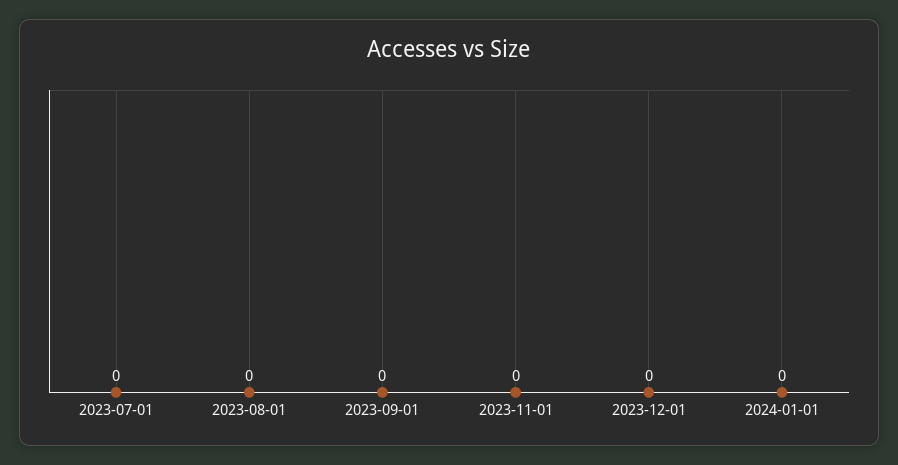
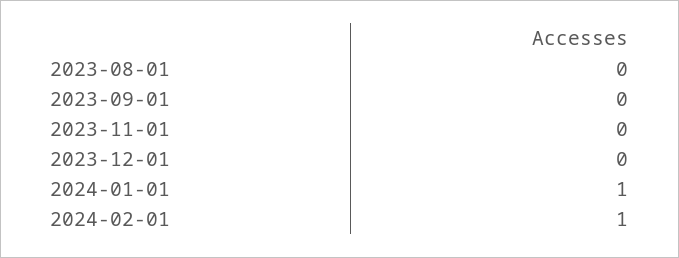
2023-07-01: 0 -> none
2024-01-01: 0 -> 1
2024-02-01: none -> 1

